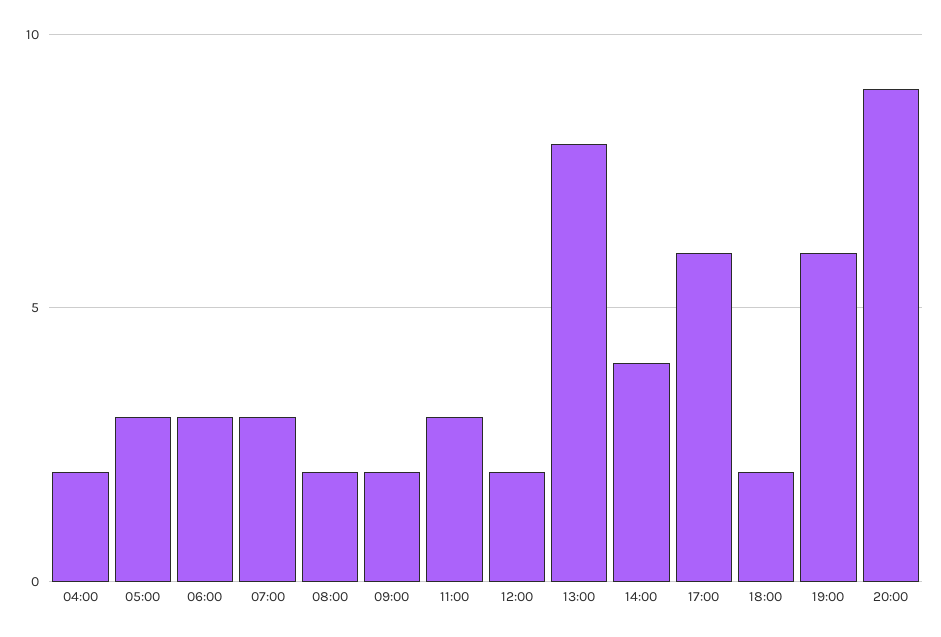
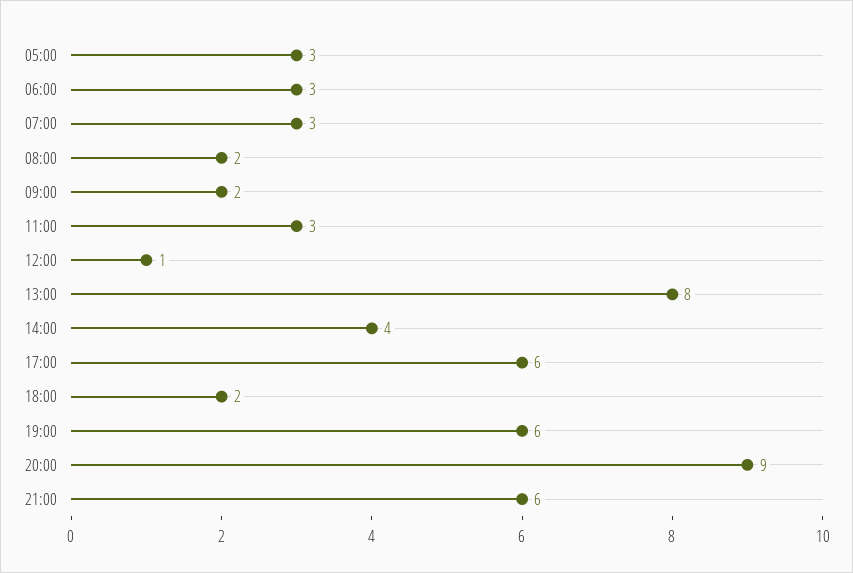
04:00: 2 -> none
12:00: 2 -> 1
21:00: none -> 6

